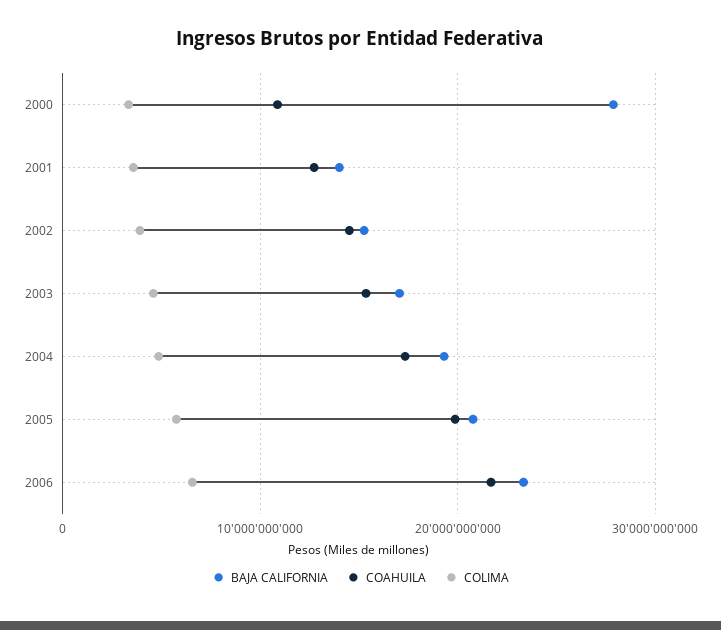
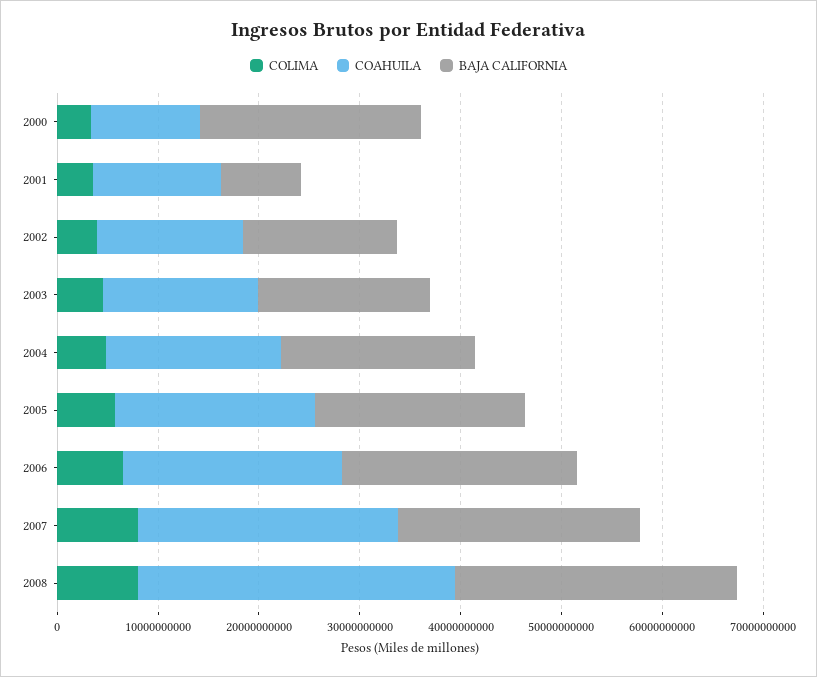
BAJA CALIFORNIA, 2000: 28000000000 -> 22000000000
BAJA CALIFORNIA, 2001: 14000000000 -> 8000000000
COLIMA, 2007: none -> 8000000000
COAHUILA, 2007: none -> 26000000000
BAJA CALIFORNIA, 2007: none -> 24000000000
COLIMA, 2008: none -> 8000000000
COAHUILA, 2008: none -> 32000000000
BAJA CALIFORNIA, 2008: none -> 28000000000

